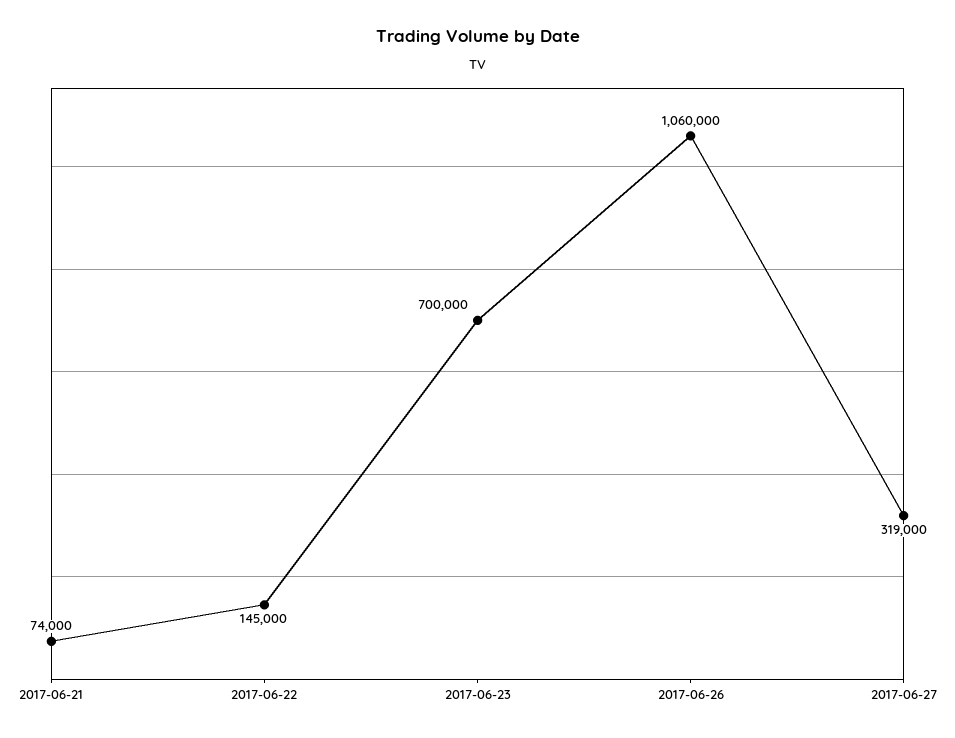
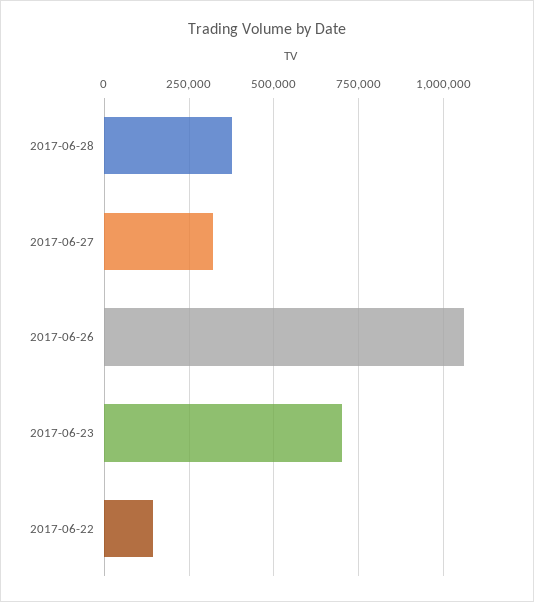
2017-06-21: 74000 -> none
2017-06-28: none -> 375000

